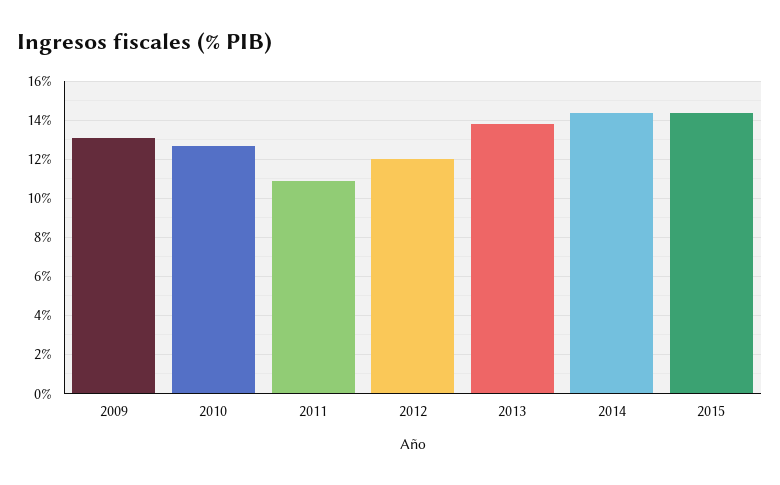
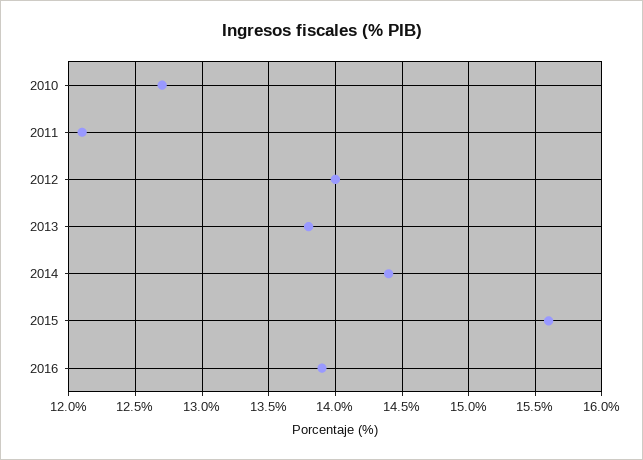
2009: 13 -> none
2011: 11 -> 12.1
2012: 12 -> 14
2015: 14.5 -> 15.6
2016: none -> 13.9

